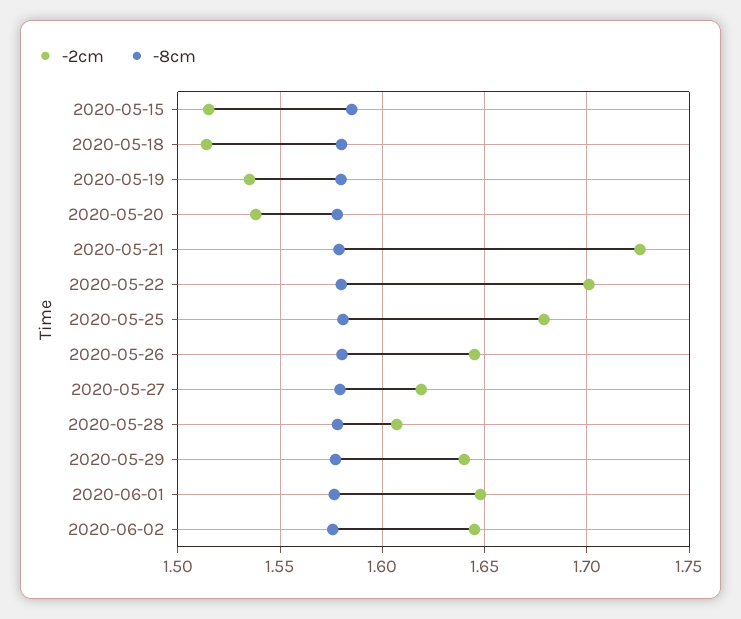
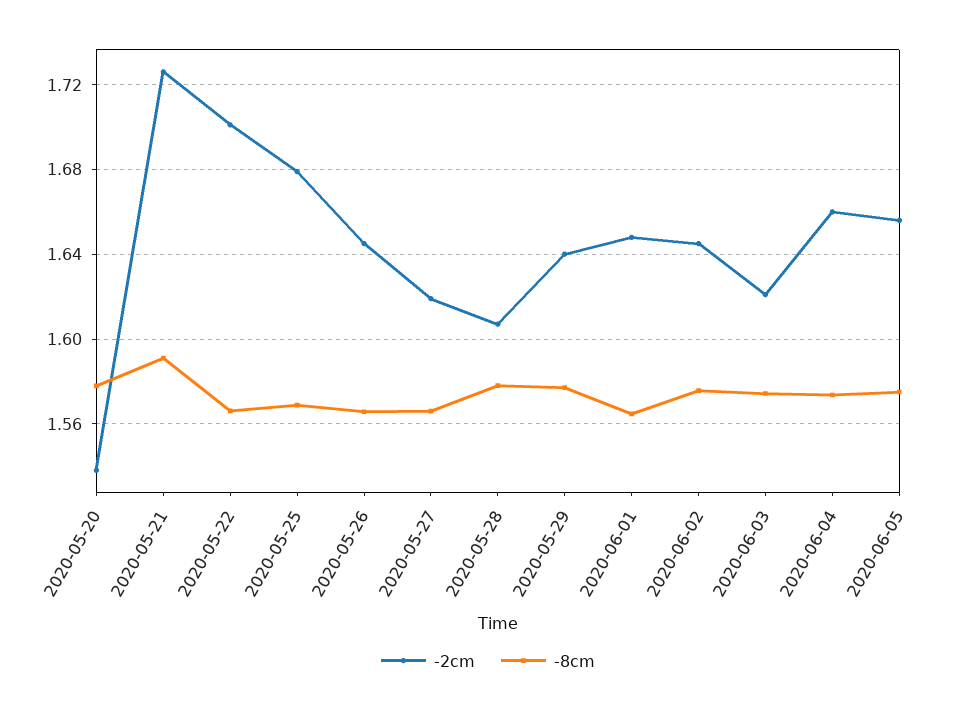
-2cm, 2020-05-15: 1.515 -> none
-8cm, 2020-05-15: 1.585 -> none
-2cm, 2020-05-18: 1.515 -> none
-8cm, 2020-05-18: 1.58 -> none
-2cm, 2020-05-19: 1.535 -> none
-8cm, 2020-05-19: 1.58 -> none
-8cm, 2020-05-21: 1.58 -> 1.59
-8cm, 2020-05-22: 1.58 -> 1.565
-8cm, 2020-05-25: 1.58 -> 1.57
-8cm, 2020-05-26: 1.58 -> 1.565
-8cm, 2020-05-27: 1.58 -> 1.565
-8cm, 2020-06-01: 1.575 -> 1.565
-2cm, 2020-06-03: none -> 1.62
-8cm, 2020-06-03: none -> 1.575
-2cm, 2020-06-04: none -> 1.66
-8cm, 2020-06-04: none -> 1.575
-2cm, 2020-06-05: none -> 1.655
-8cm, 2020-06-05: none -> 1.575

